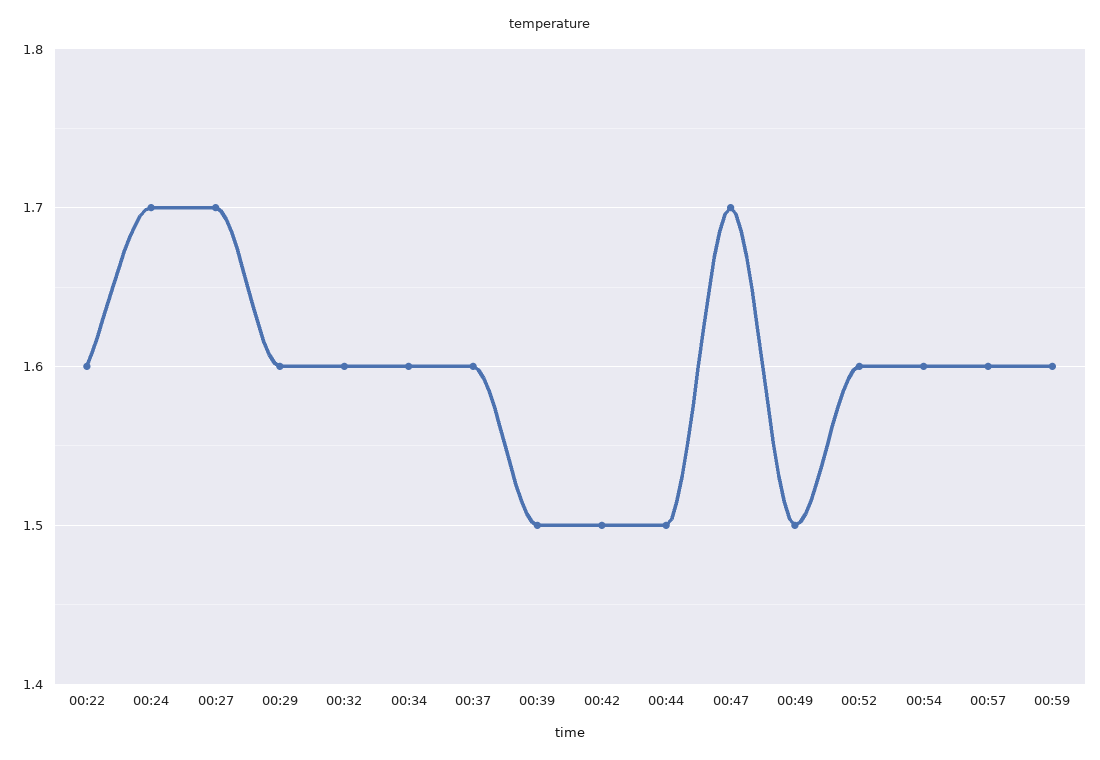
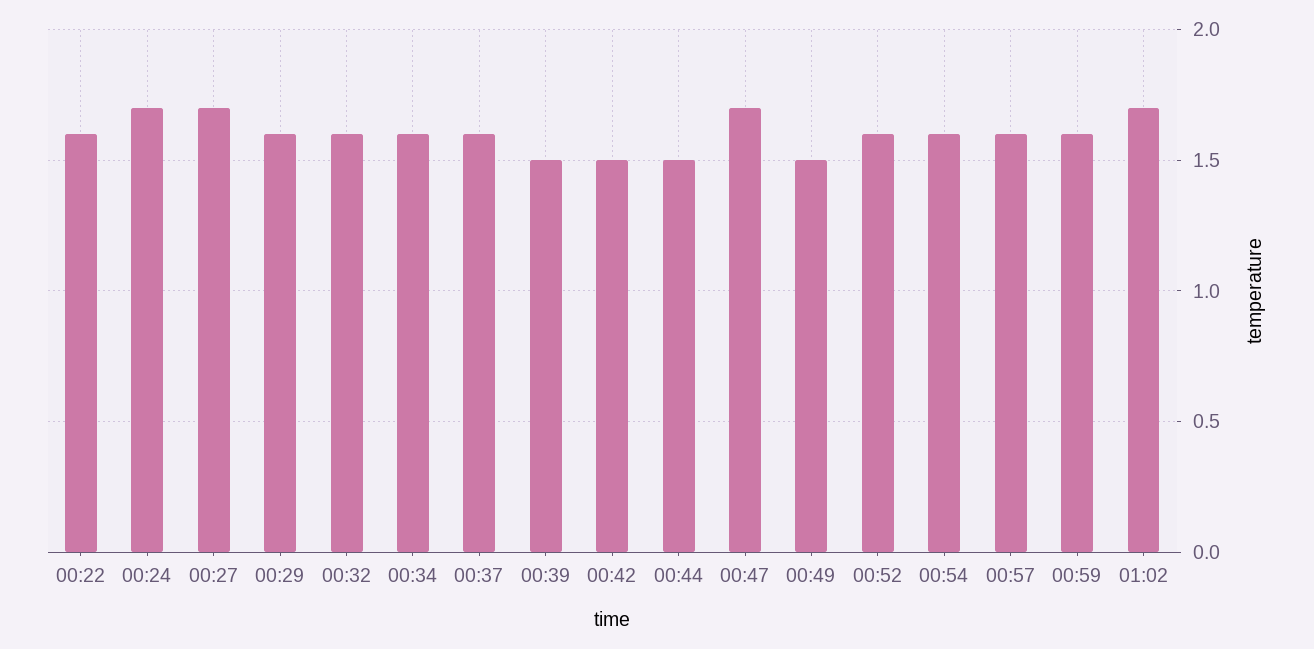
01:02: none -> 1.7

